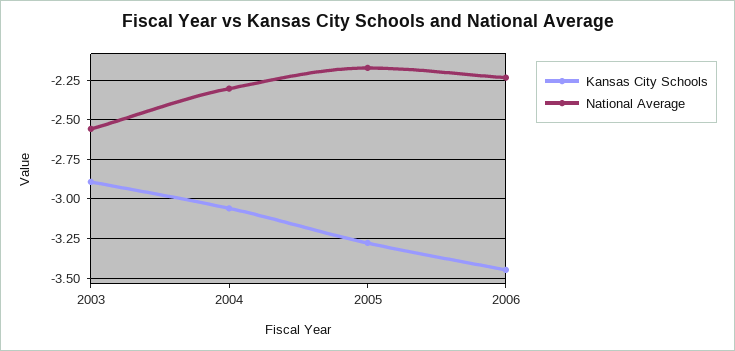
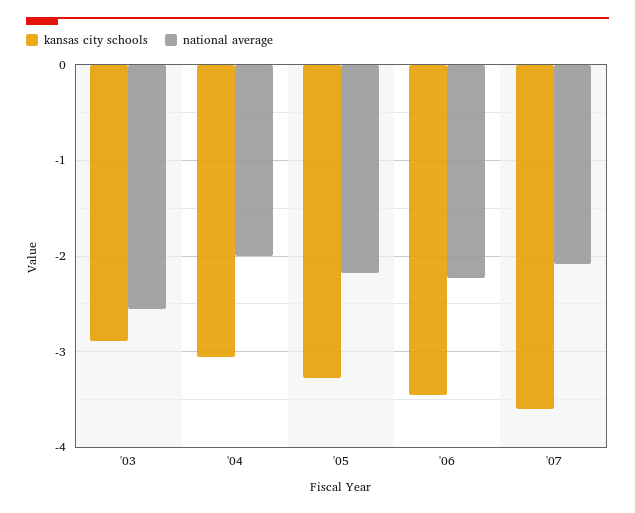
National Average, 2004: -2.3 -> -2
Kansas City Schools, '07: none -> -3.6
National Average, '07: none -> -2.1

